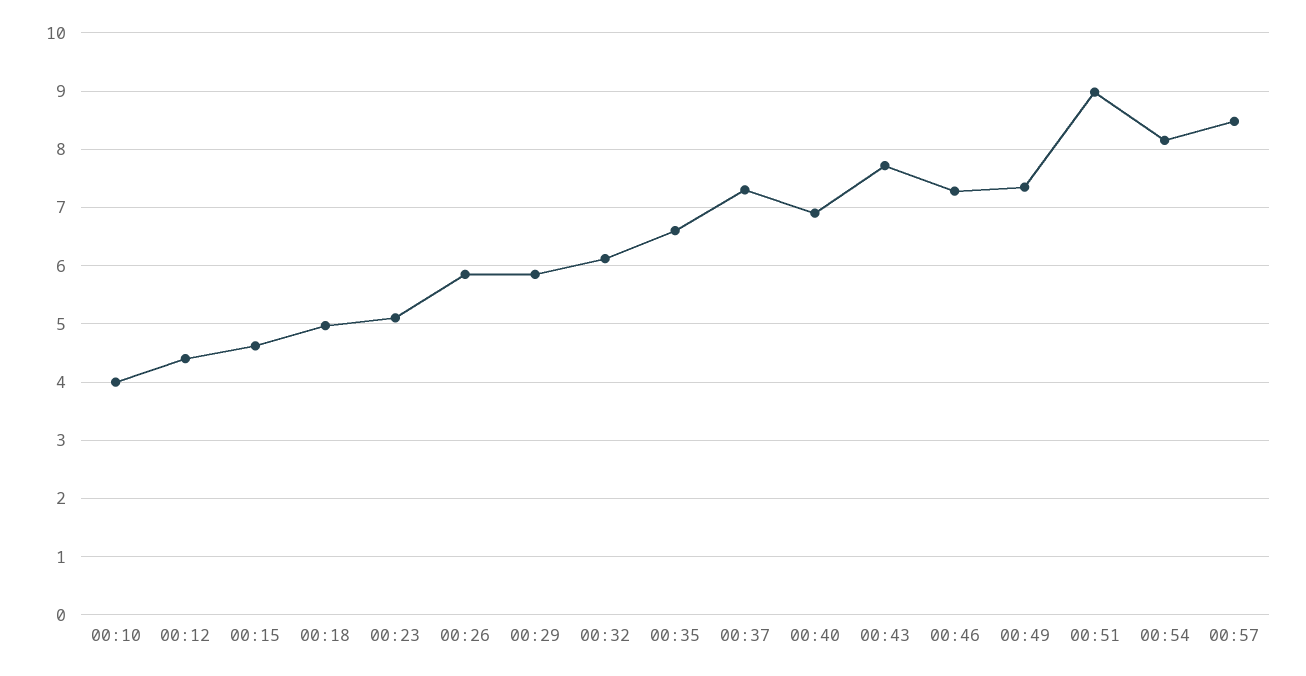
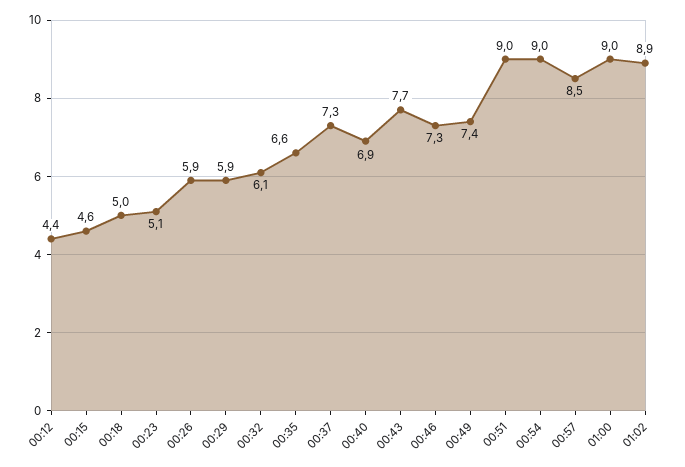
00:10: 4 -> none
00:54: 8.2 -> 9
01:00: none -> 9
01:02: none -> 8.9

